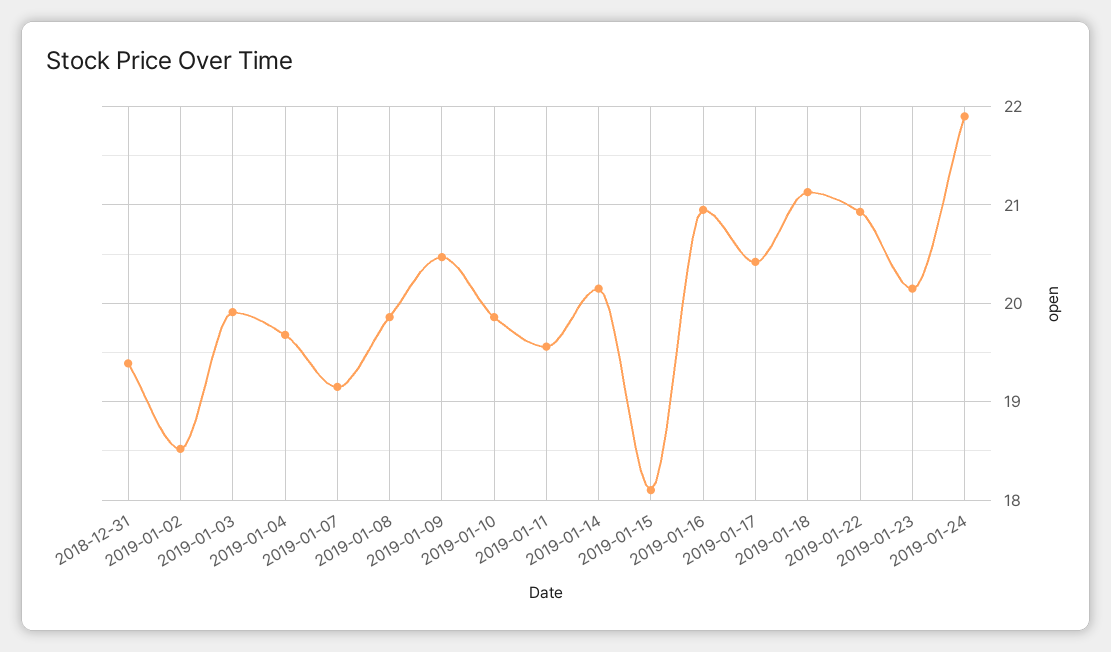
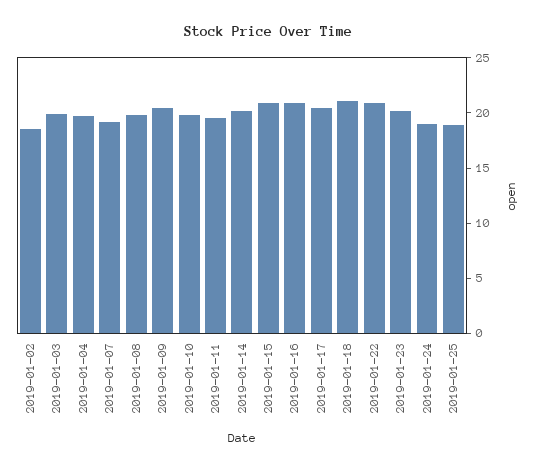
2018-12-31: 19.4 -> none
2019-01-15: 18.1 -> 21
2019-01-24: 21.9 -> 19
2019-01-25: none -> 19

